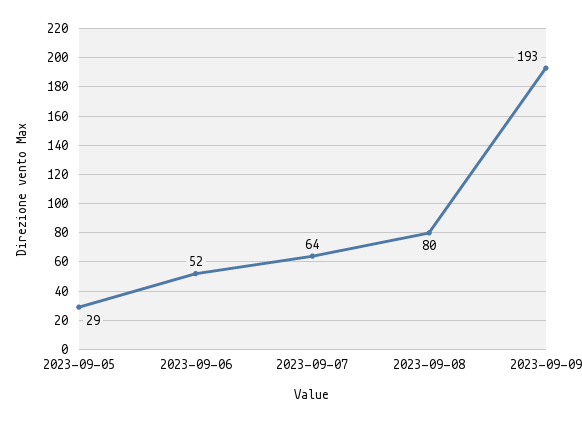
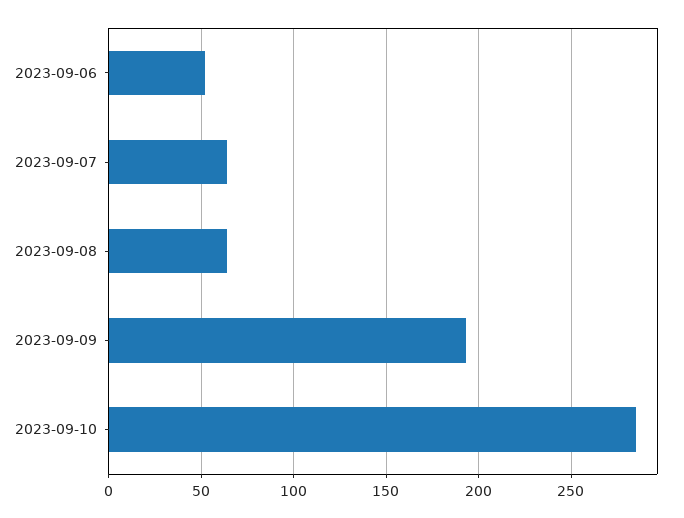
2023-09-05: 29 -> none
2023-09-08: 80 -> 65
2023-09-10: none -> 285

